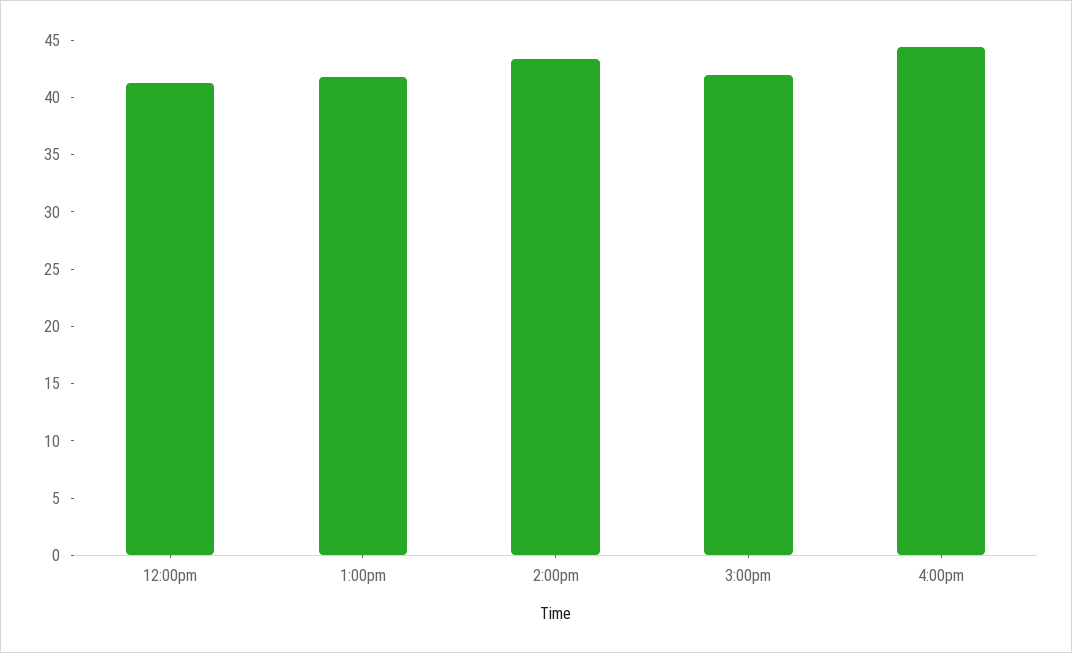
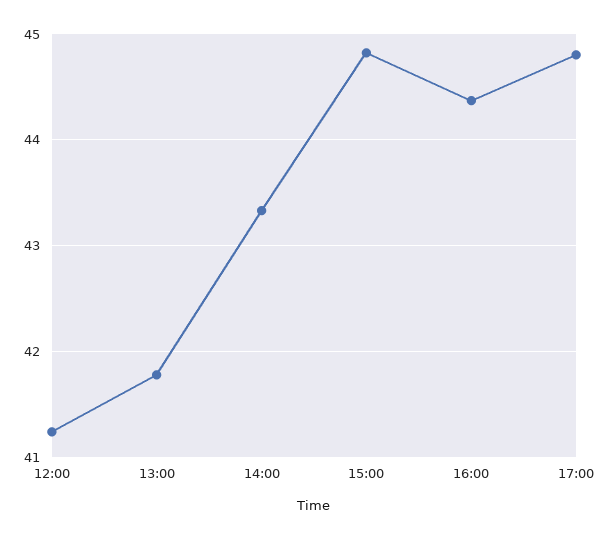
3:00pm: 42 -> 44.8
17:00: none -> 44.8

